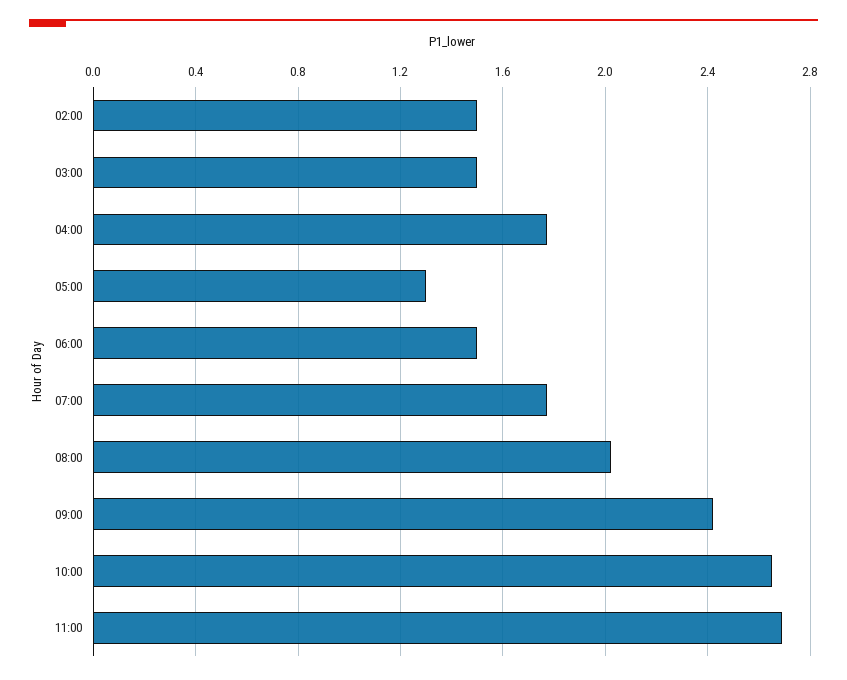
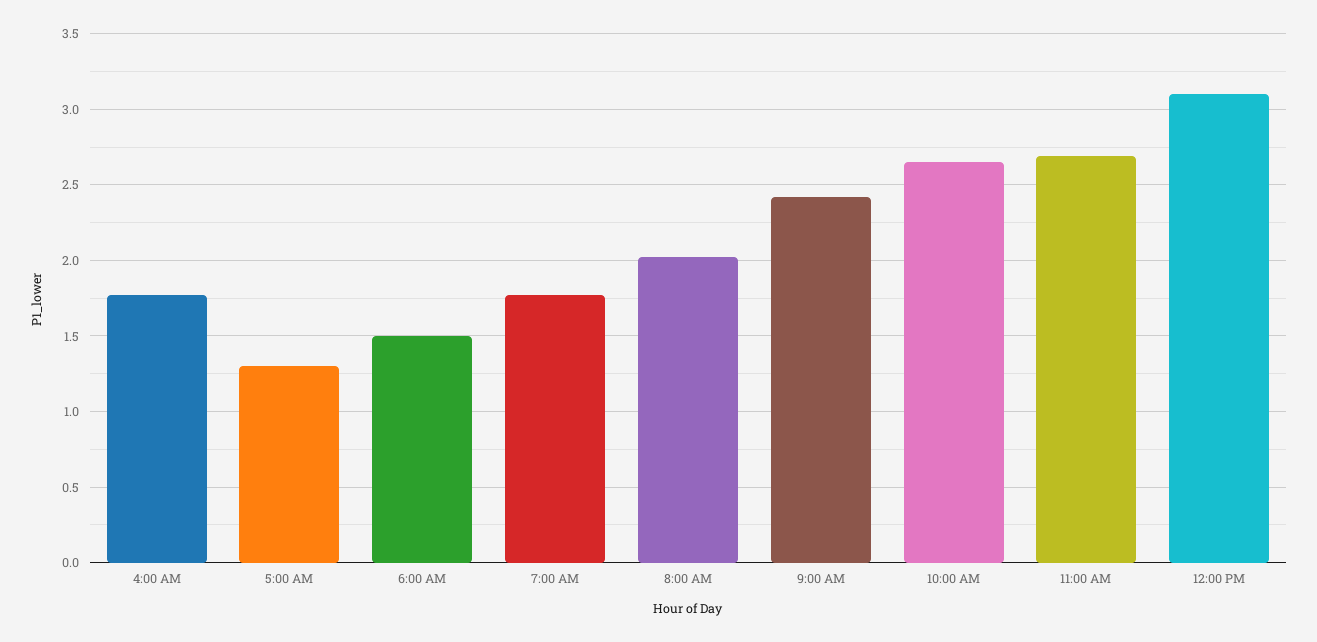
02:00: 1.5 -> none
03:00: 1.5 -> none
12:00 PM: none -> 3.1

